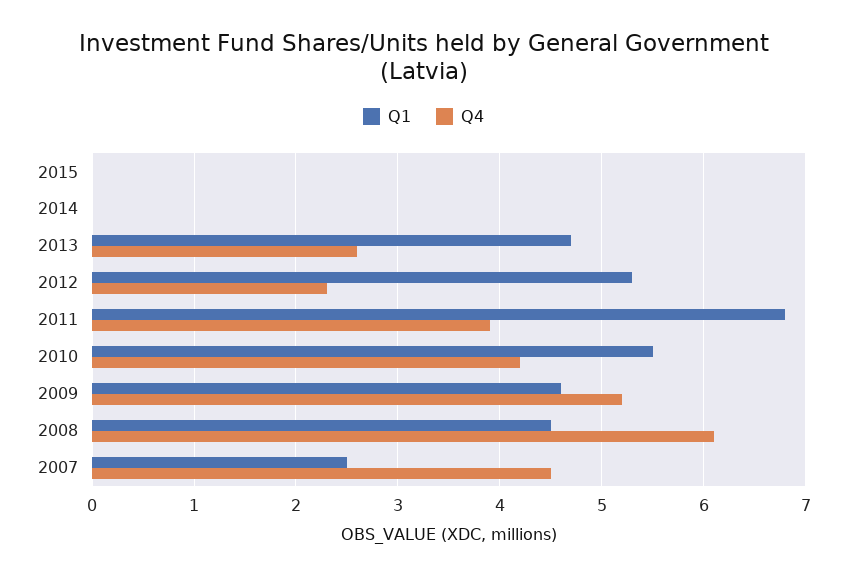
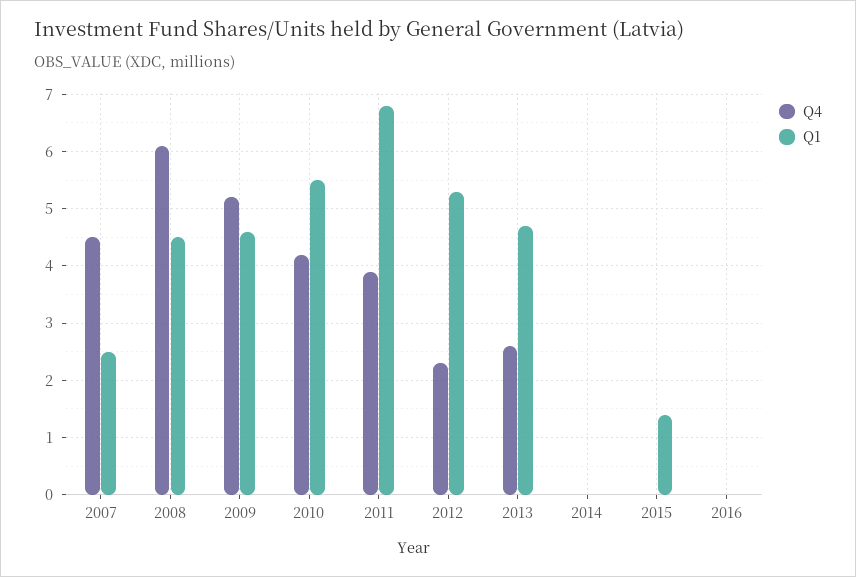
Q1, 2015: 0 -> 1.5
Q4, 2016: none -> 0
Q1, 2016: none -> 0

